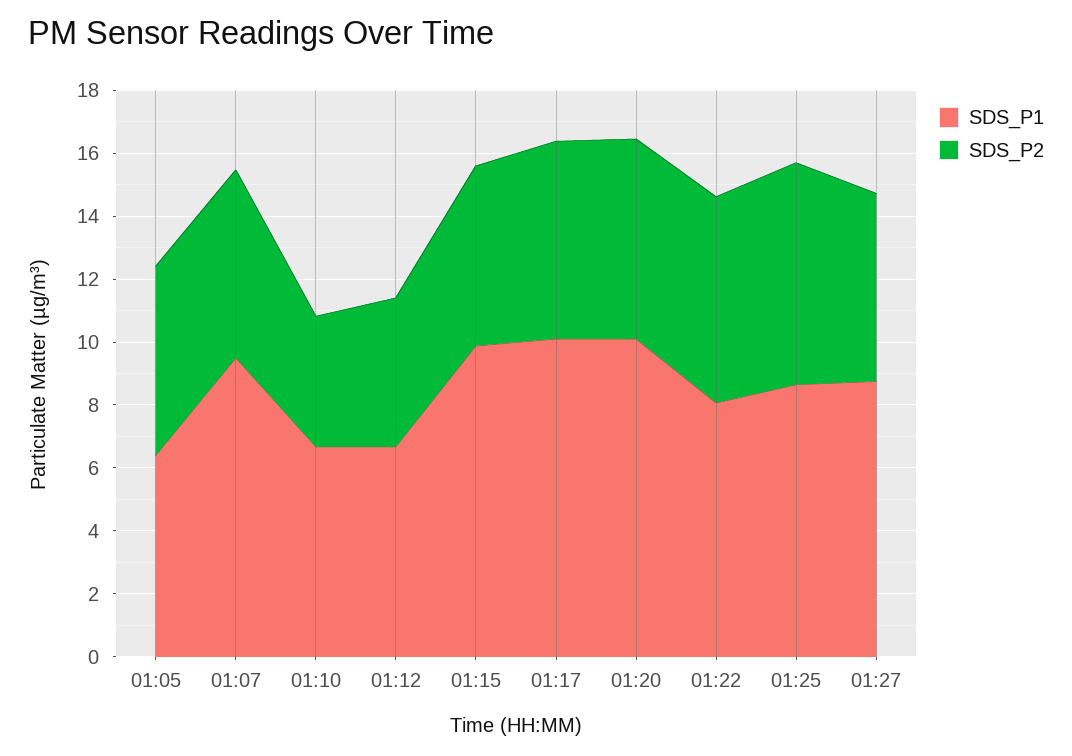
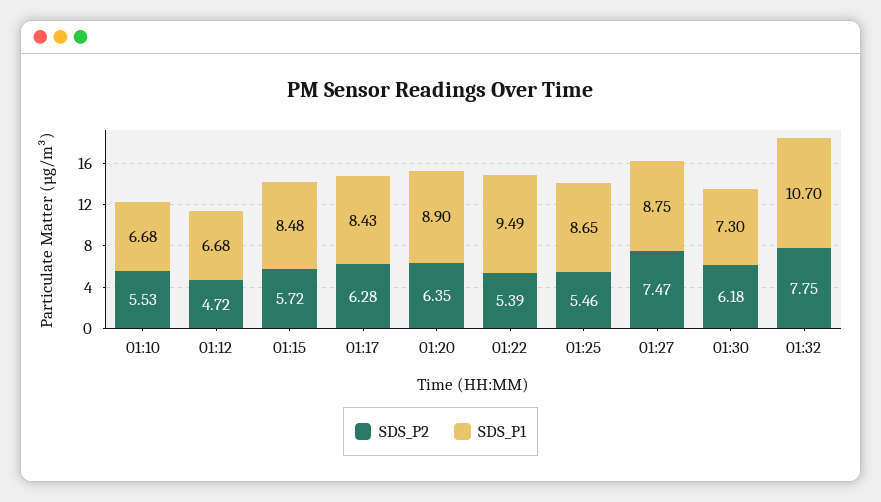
SDS_P1, 01:05: 6.5 -> none
SDS_P2, 01:05: 6 -> none
SDS_P1, 01:07: 9.5 -> none
SDS_P2, 01:07: 6 -> none
SDS_P2, 01:10: 4 -> 5.53
SDS_P1, 01:15: 10 -> 8.48
SDS_P1, 01:17: 10 -> 8.43
SDS_P1, 01:20: 10 -> 8.9
SDS_P1, 01:22: 8 -> 9.49
SDS_P2, 01:22: 6.5 -> 5.39
SDS_P2, 01:25: 7 -> 5.46
SDS_P2, 01:27: 6 -> 7.47
SDS_P2, 01:30: none -> 6.18
SDS_P1, 01:30: none -> 7.3
SDS_P2, 01:32: none -> 7.75
SDS_P1, 01:32: none -> 10.7

